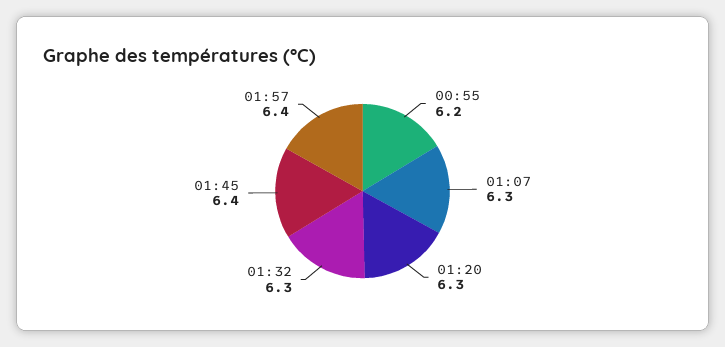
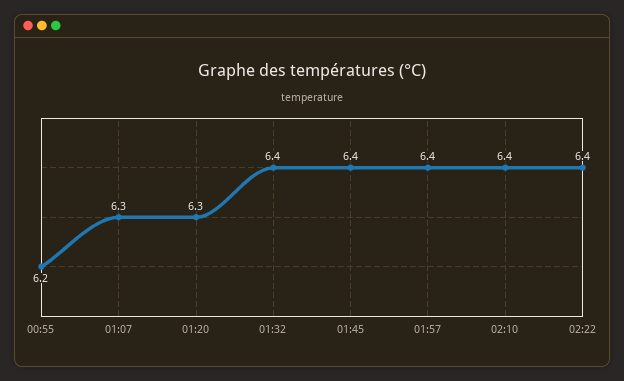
01:32: 6.3 -> 6.4
02:10: none -> 6.4
02:22: none -> 6.4

